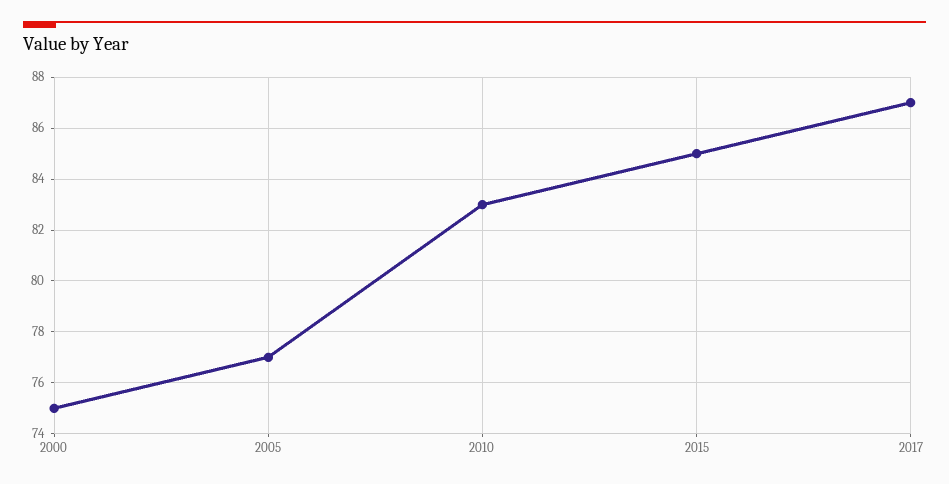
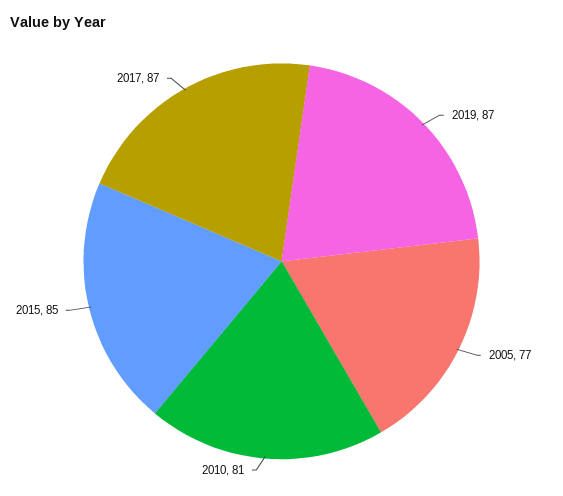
2000: 75 -> none
2010: 83 -> 81
2019: none -> 87

